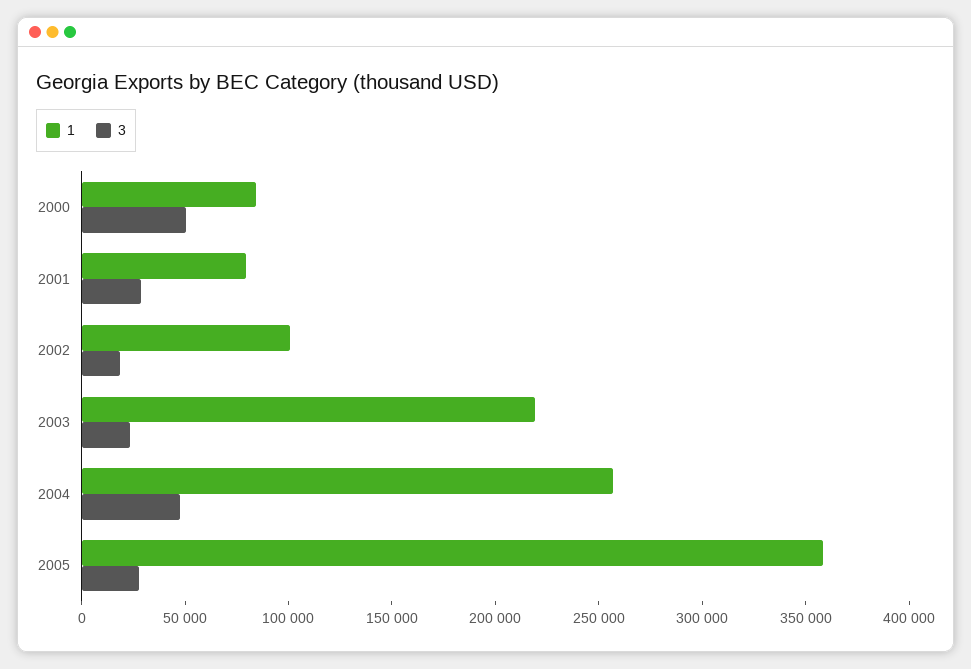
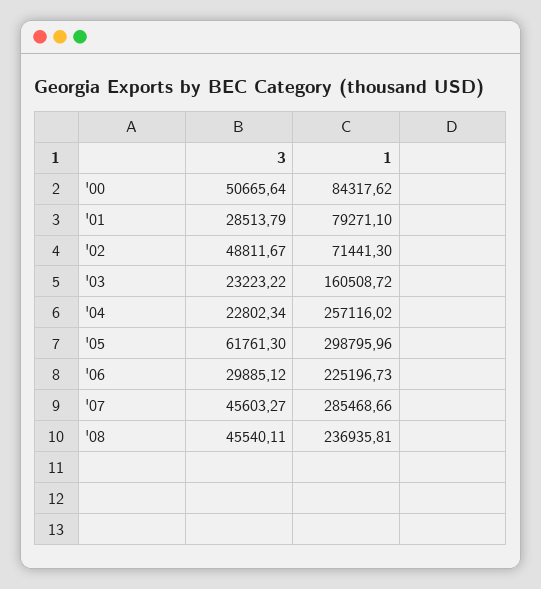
1, 2002: 100000 -> 71441.3
3, 2002: 20000 -> 48811.67
1, 2003: 220000 -> 160508.72
3, 2004: 50000 -> 22802.34
1, 2005: 360000 -> 298795.96
3, 2005: 30000 -> 61761.3
3, '06: none -> 29885.12
1, '06: none -> 225196.73
3, '07: none -> 45603.27
1, '07: none -> 285468.66
3, '08: none -> 45540.11
1, '08: none -> 236935.81

